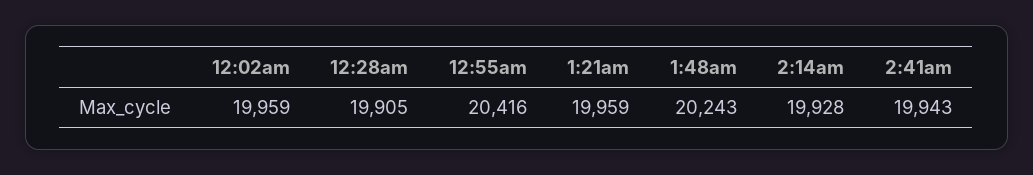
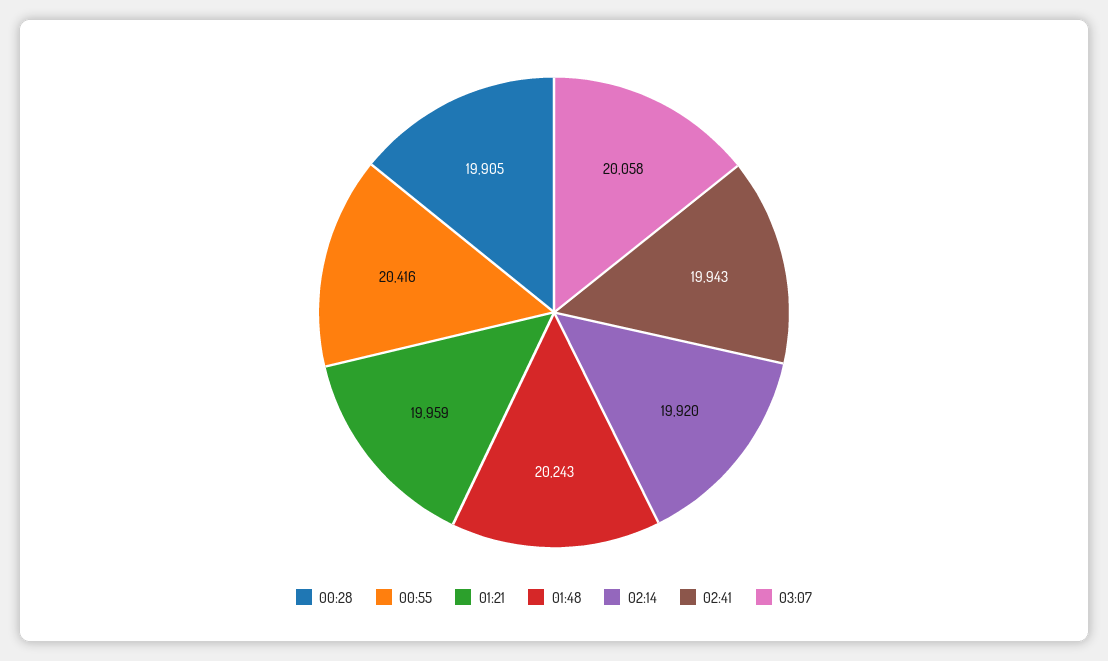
12:02am: 19959 -> none
2:14am: 19928 -> 19920
03:07: none -> 20058

